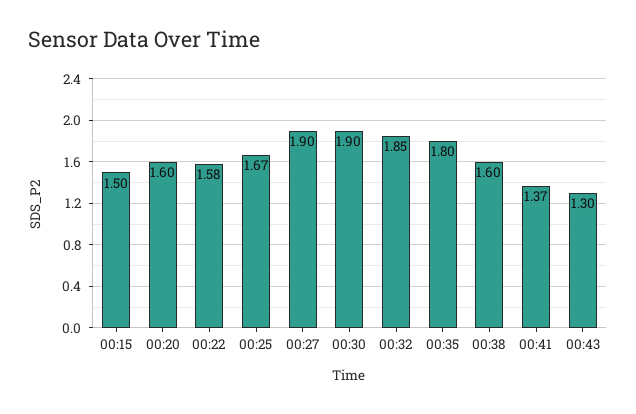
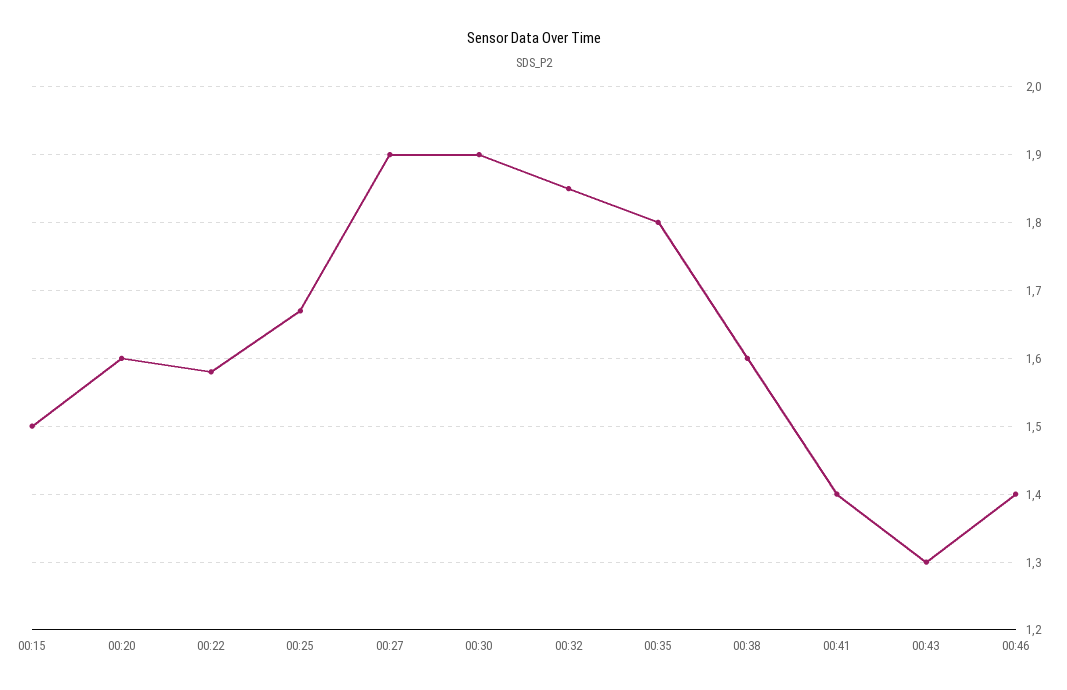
00:41: 1.37 -> 1.4
00:46: none -> 1.4

